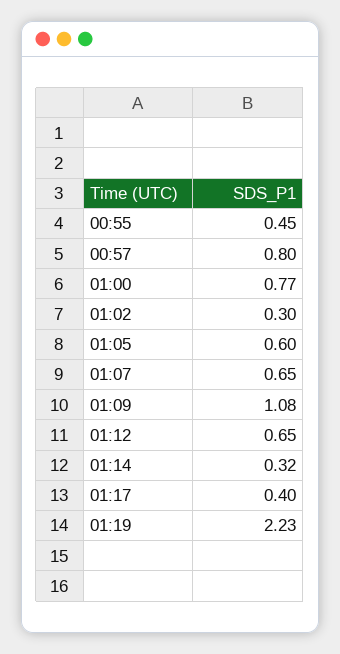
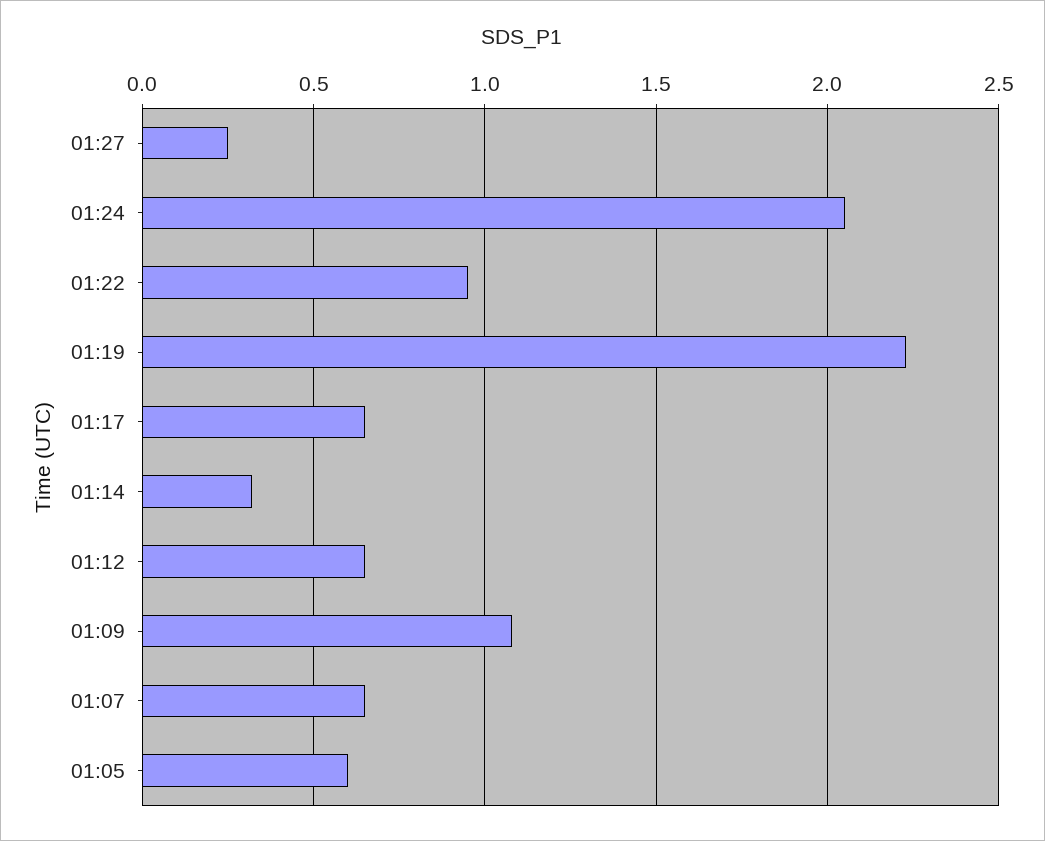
00:55: 0.45 -> none
00:57: 0.8 -> none
01:00: 0.77 -> none
01:02: 0.3 -> none
01:17: 0.4 -> 0.65
01:27: none -> 0.25
01:24: none -> 2.05
01:22: none -> 0.95

